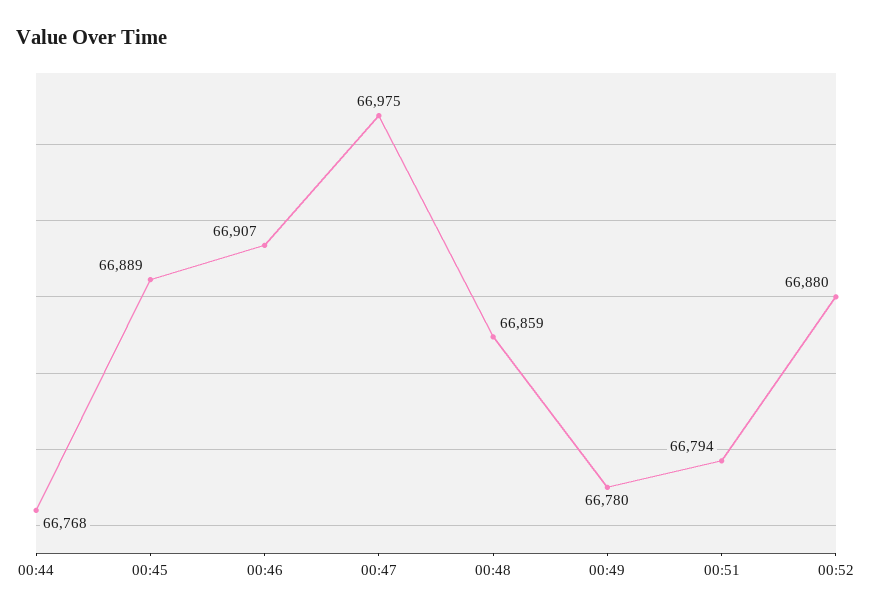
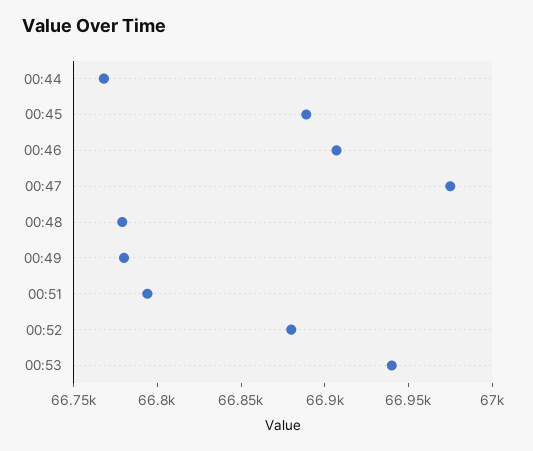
00:48: 66859 -> 66780
00:53: none -> 66940

